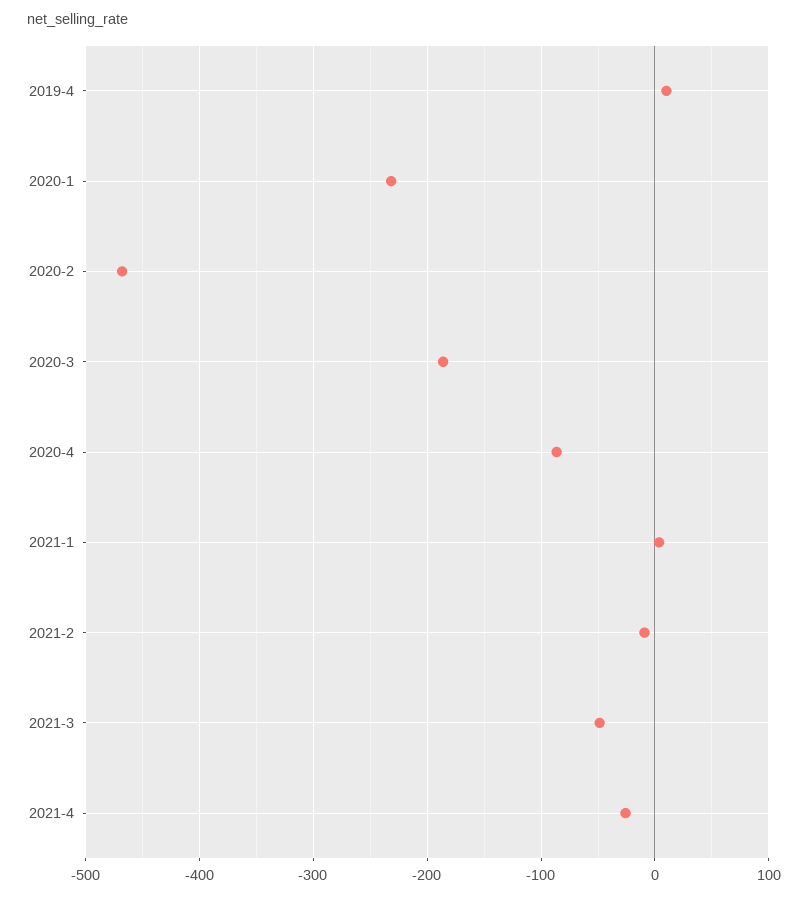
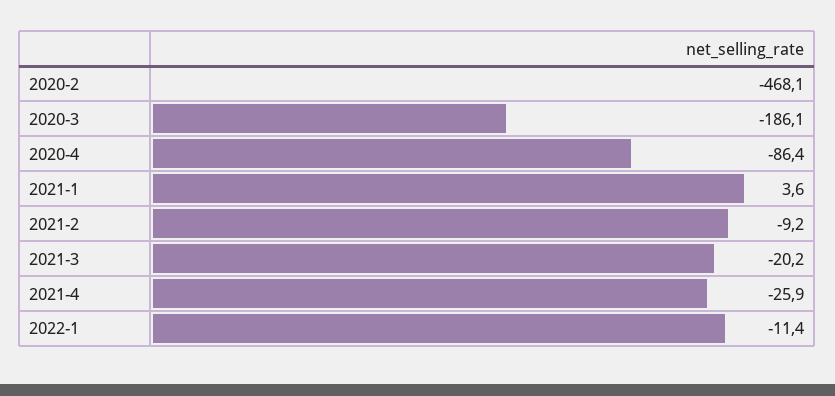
2019-4: 10 -> none
2020-1: -230 -> none
2021-3: -50 -> -20.2
2022-1: none -> -11.4

